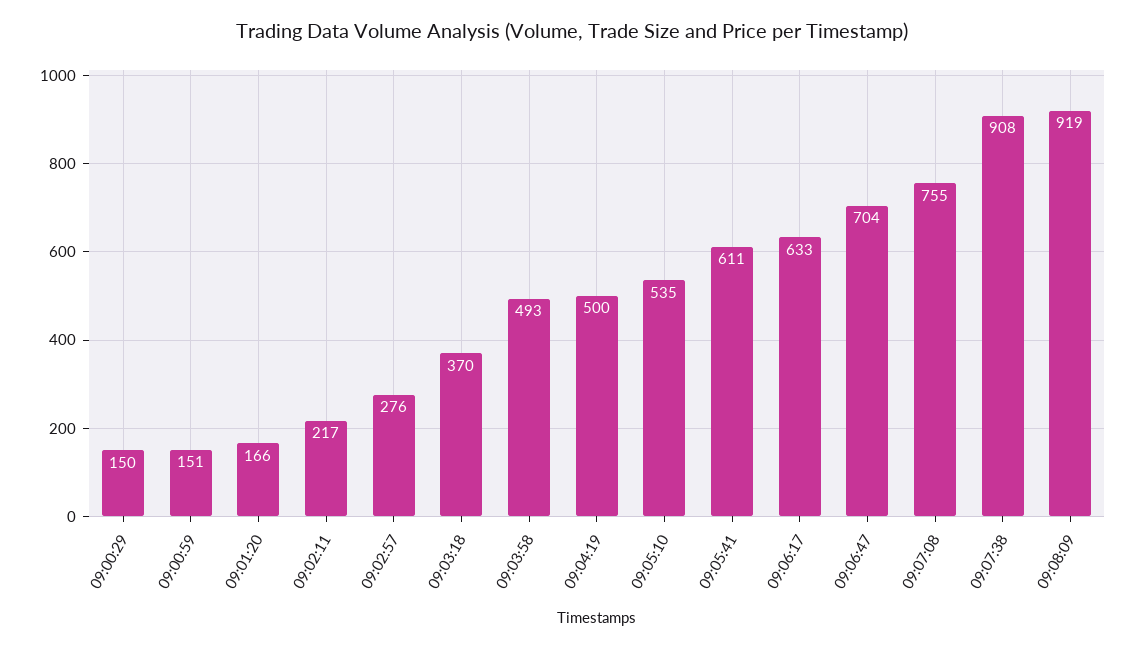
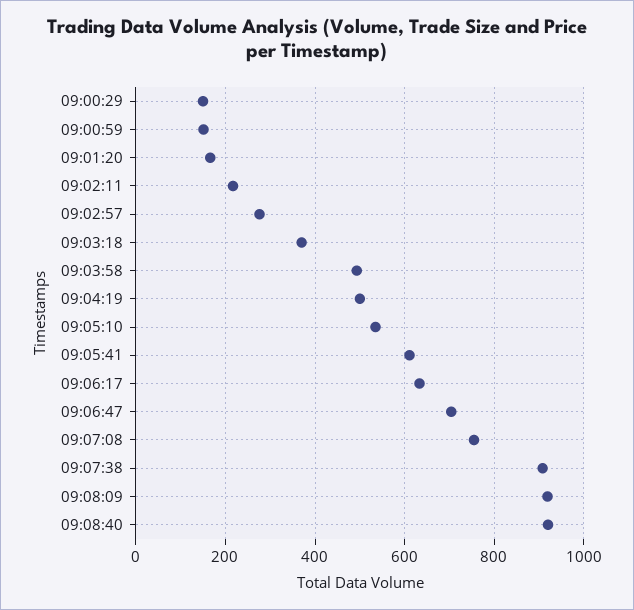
09:08:40: none -> 920

